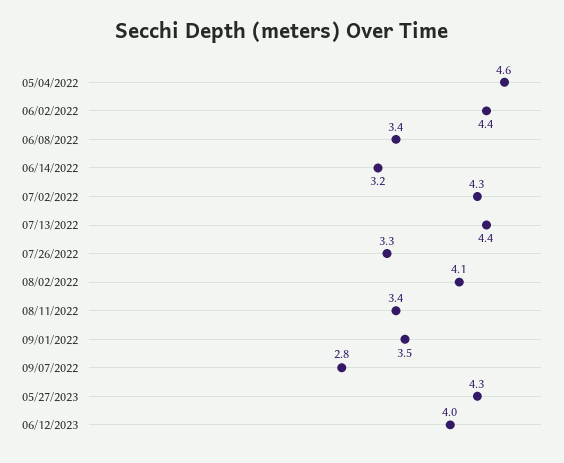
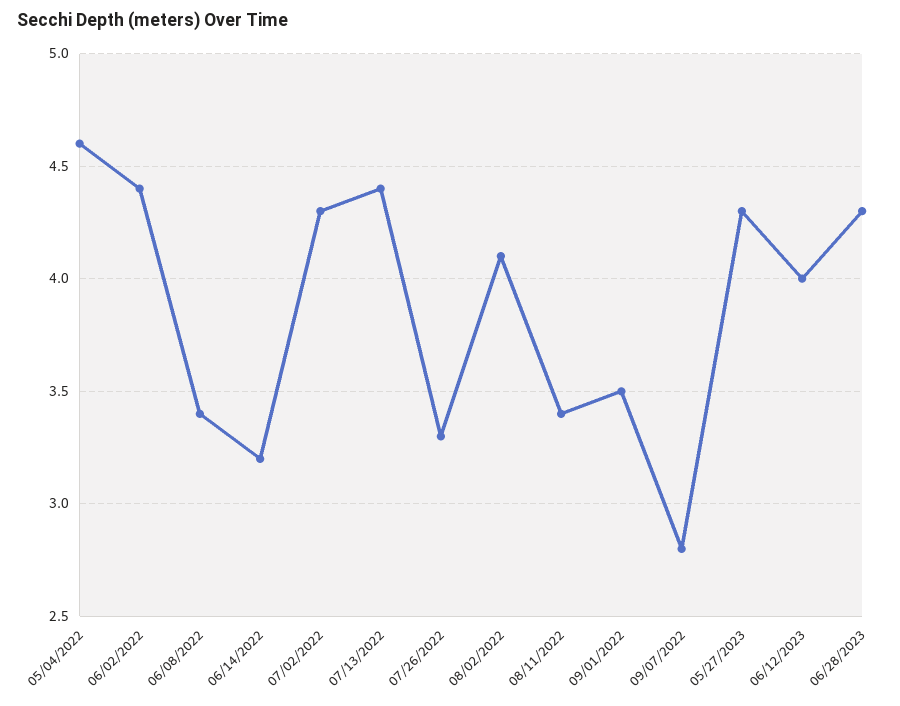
06/28/2023: none -> 4.3

